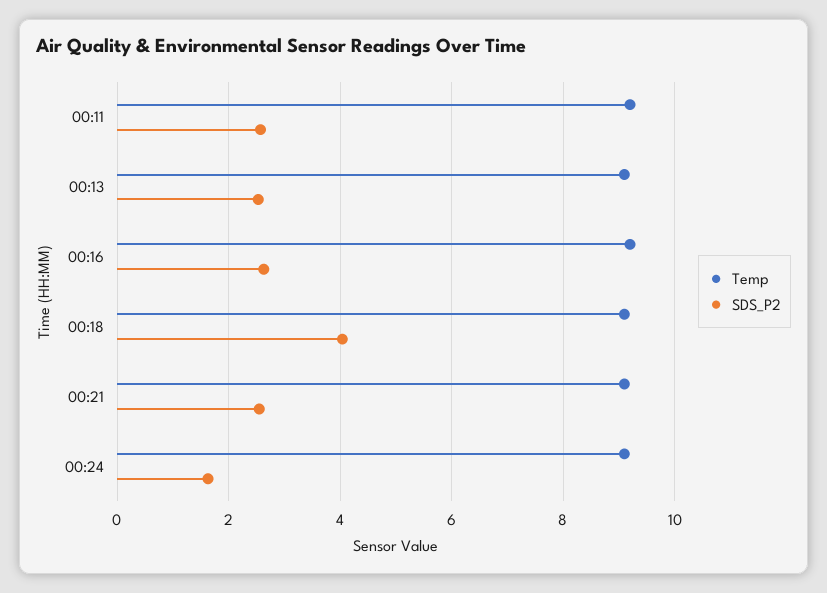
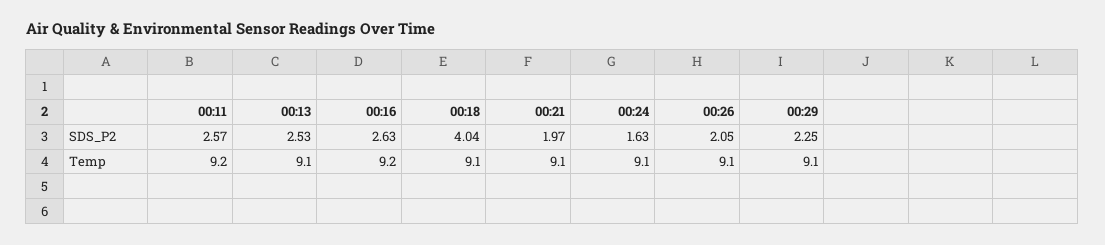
SDS_P2, 00:21: 2.6 -> 1.97
SDS_P2, 00:26: none -> 2.05
SDS_P2, 00:29: none -> 2.25
Temp, 00:26: none -> 9.1
Temp, 00:29: none -> 9.1

